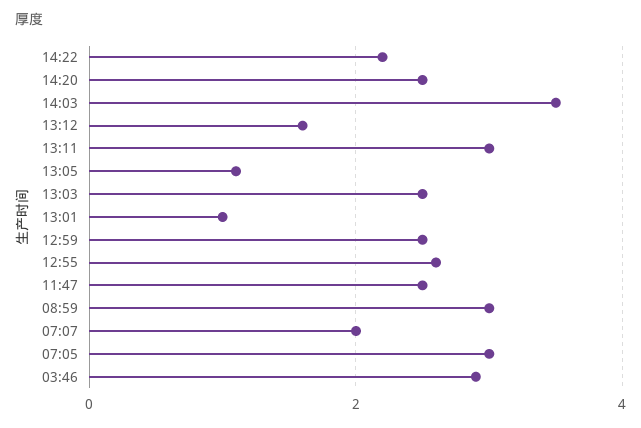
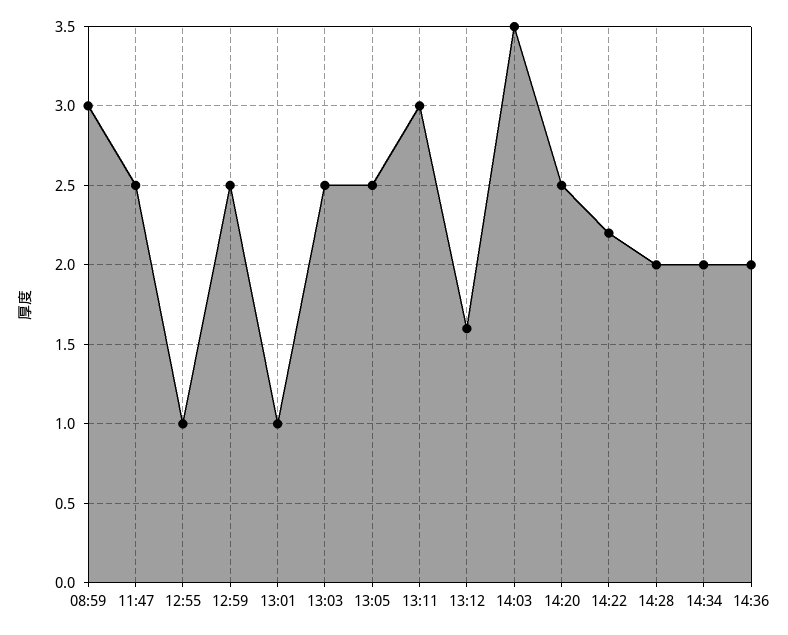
13:05: 1 -> 2.5
12:55: 2.5 -> 1
07:07: 2 -> none
07:05: 3 -> none
03:46: 3 -> none
14:28: none -> 2
14:34: none -> 2
14:36: none -> 2

